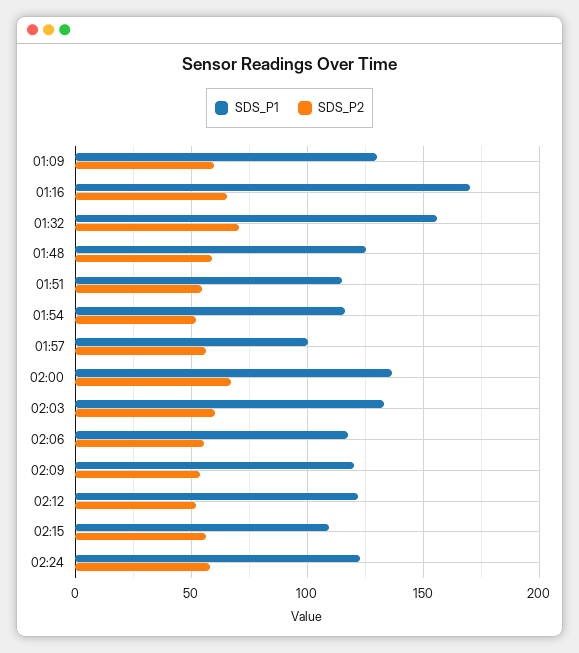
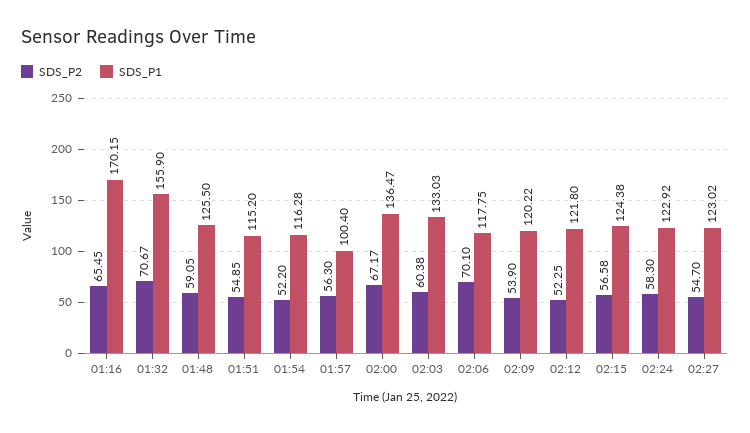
SDS_P1, 01:09: 130 -> none
SDS_P2, 01:09: 60 -> none
SDS_P2, 02:06: 55 -> 70.1
SDS_P1, 02:15: 110 -> 124.38
SDS_P2, 02:27: none -> 54.7
SDS_P1, 02:27: none -> 123.02

